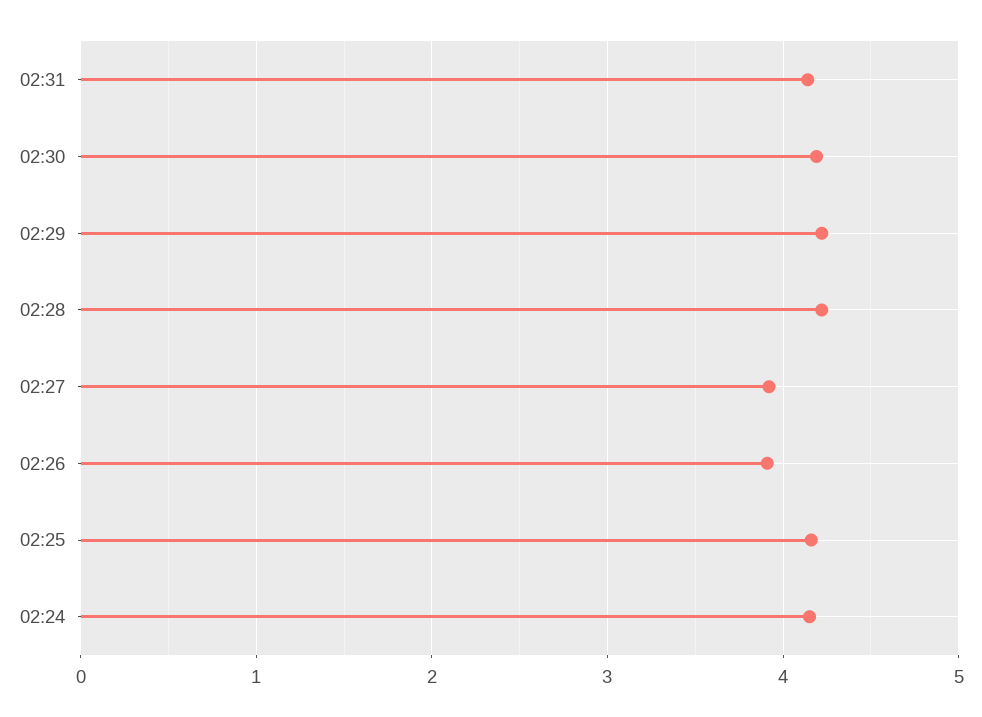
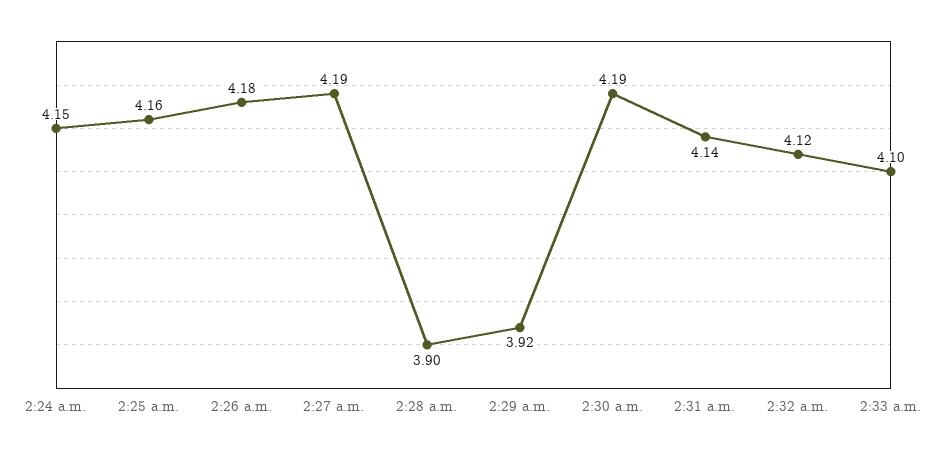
02:29: 4.2 -> 3.92
02:28: 4.2 -> 3.9
02:27: 3.9 -> 4.19
02:26: 3.9 -> 4.18
2:32 a.m.: none -> 4.12
2:33 a.m.: none -> 4.1

